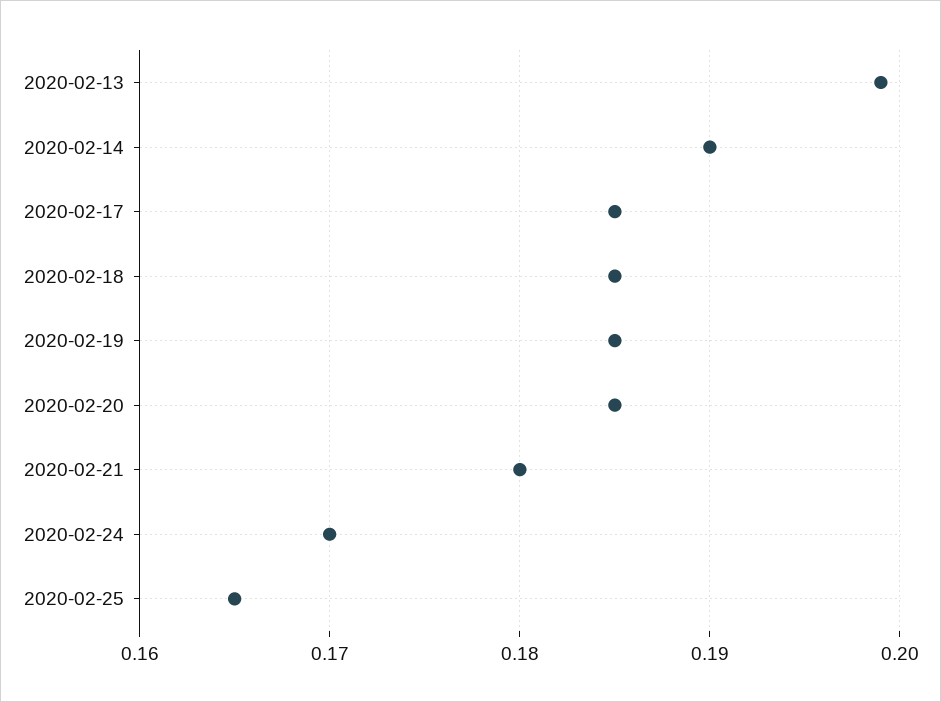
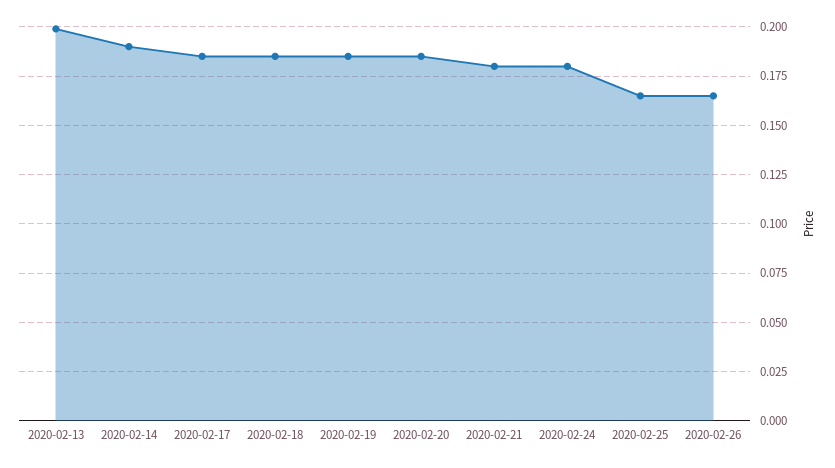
2020-02-24: 0.17 -> 0.18
2020-02-26: none -> 0.165

